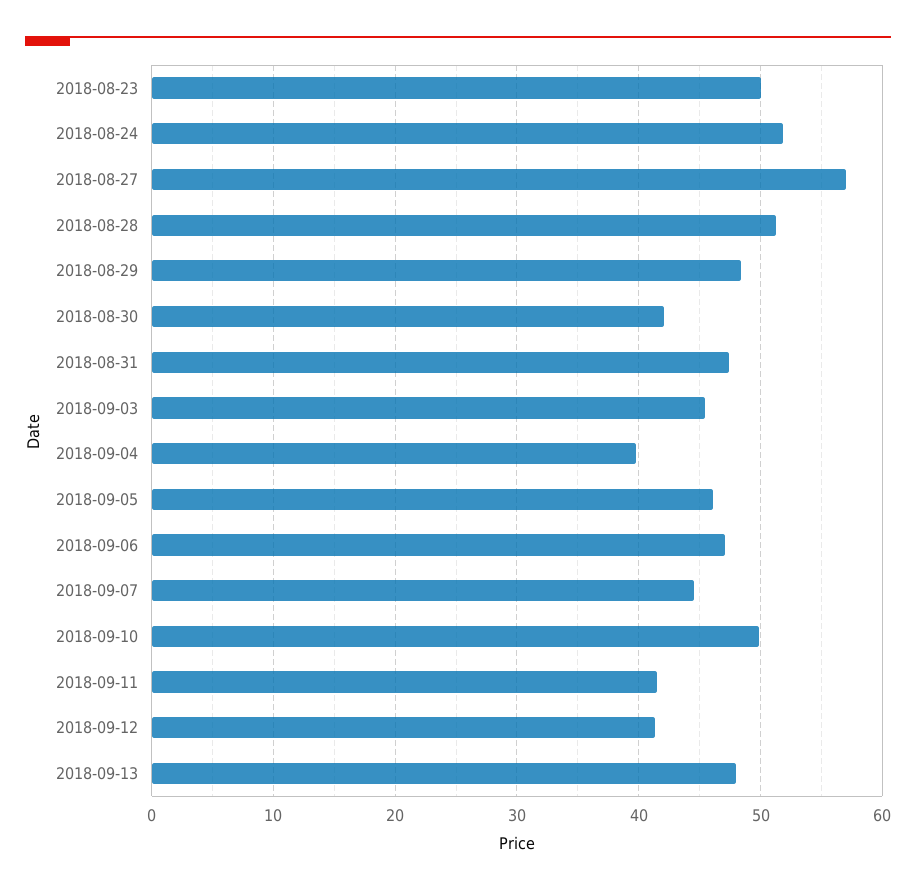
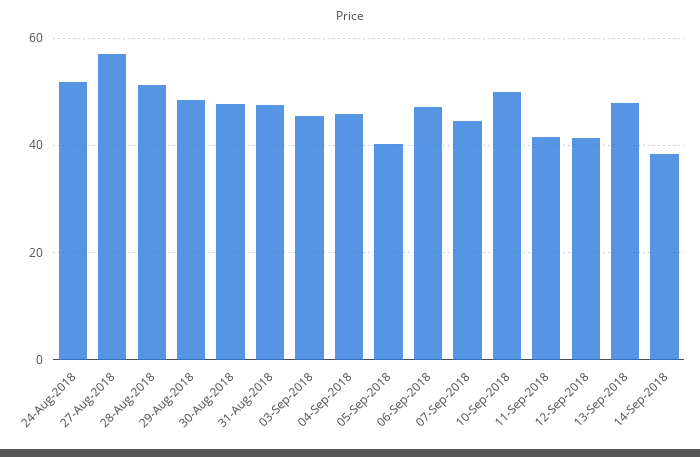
2018-08-23: 50 -> none
2018-08-30: 42 -> 48
2018-09-04: 40 -> 46
2018-09-05: 46 -> 40
14-Sep-2018: none -> 38

